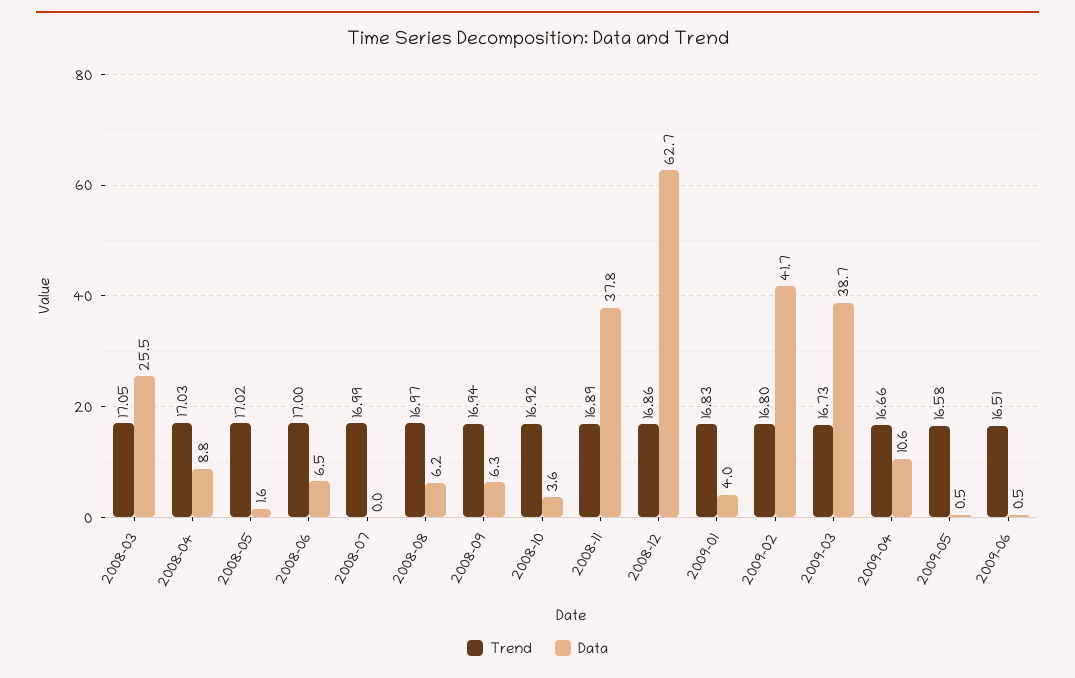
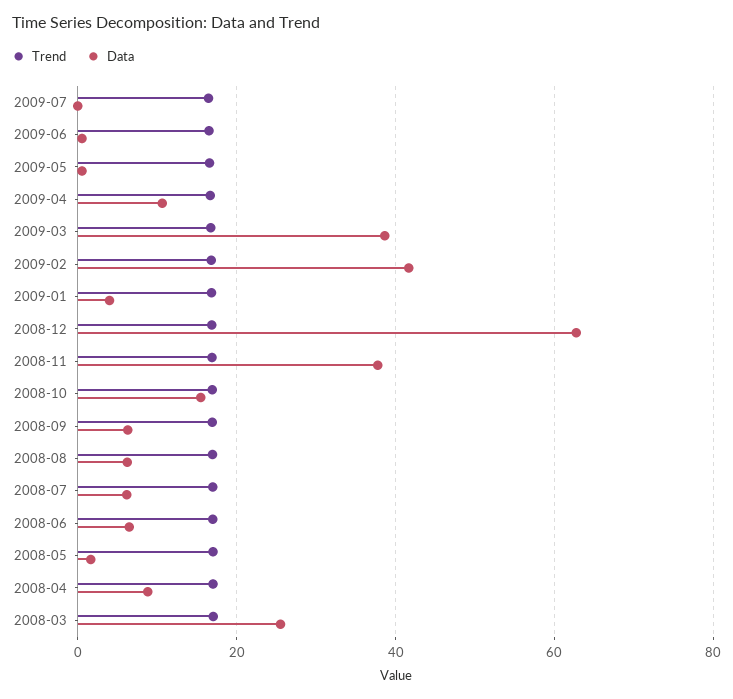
Data, 2008-07: 0 -> 6
Data, 2008-10: 3.6 -> 16
Trend, 2009-07: none -> 16
Data, 2009-07: none -> 0

